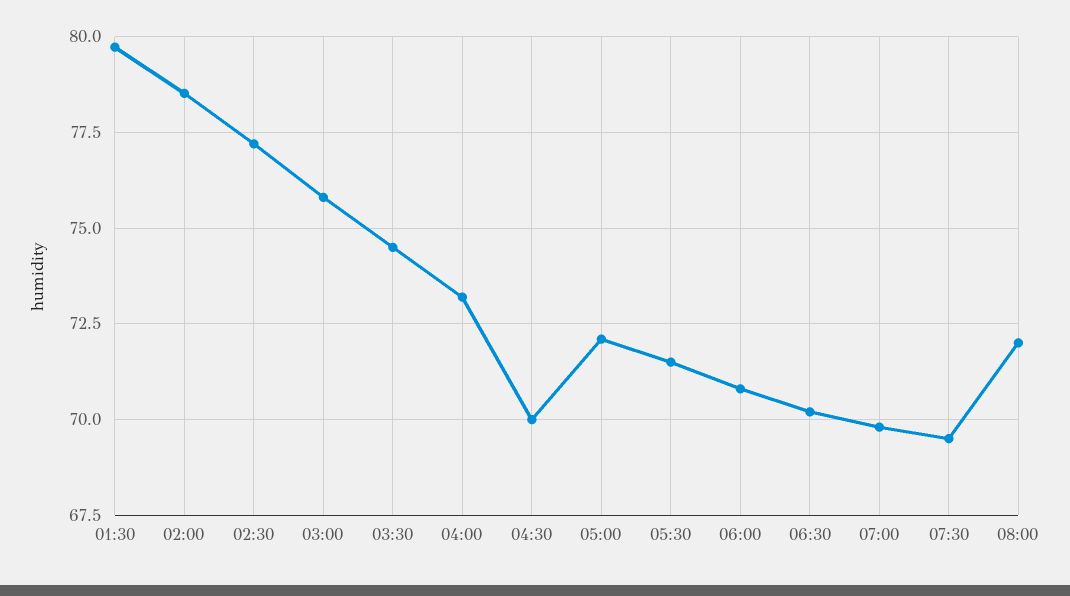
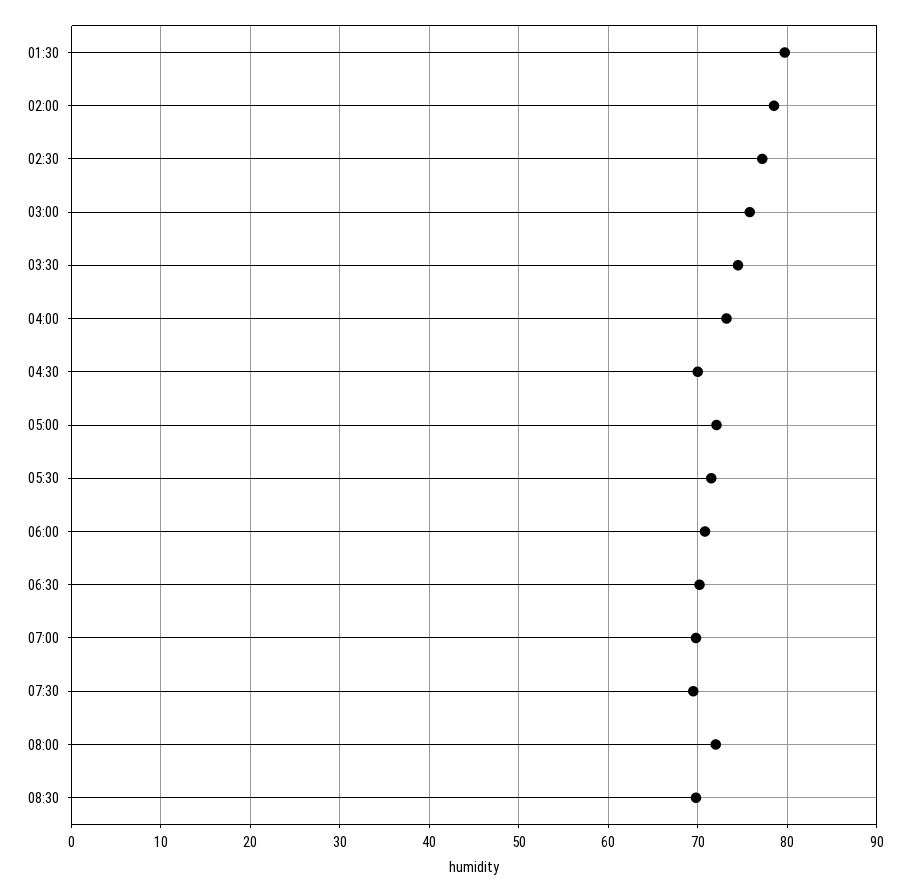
08:30: none -> 70

